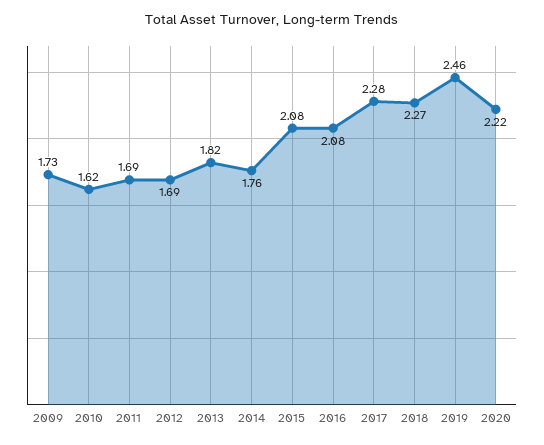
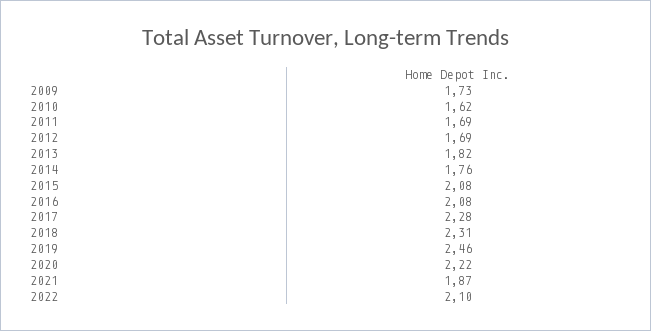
2018: 2.27 -> 2.31
2021: none -> 1.87
2022: none -> 2.1

